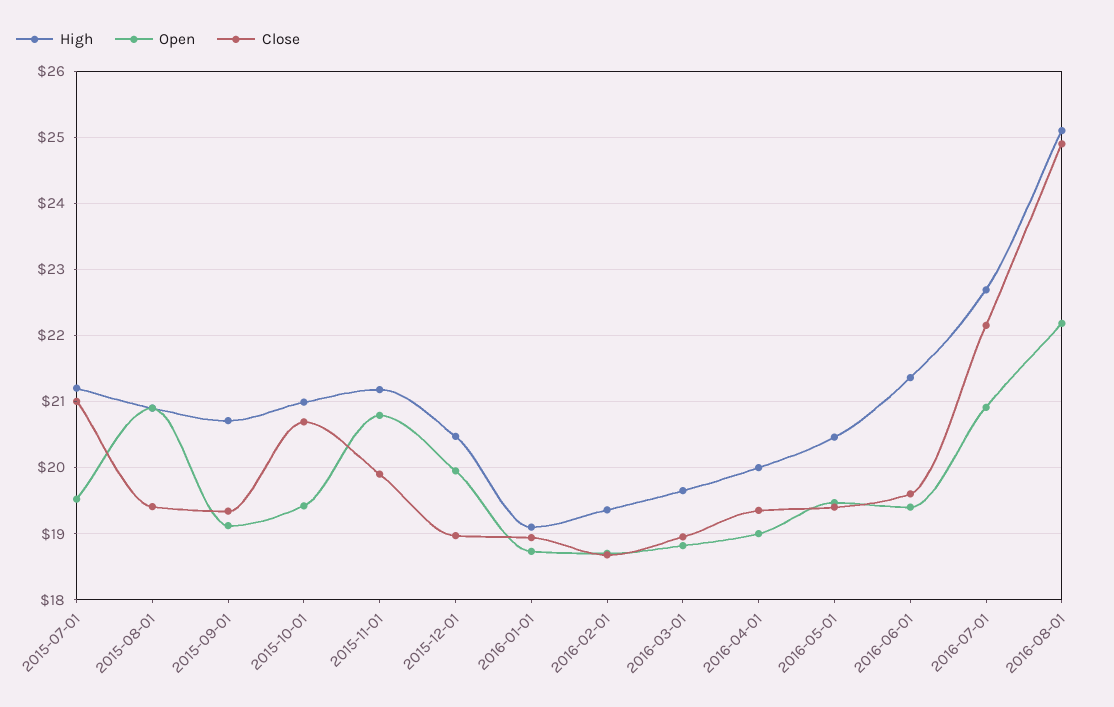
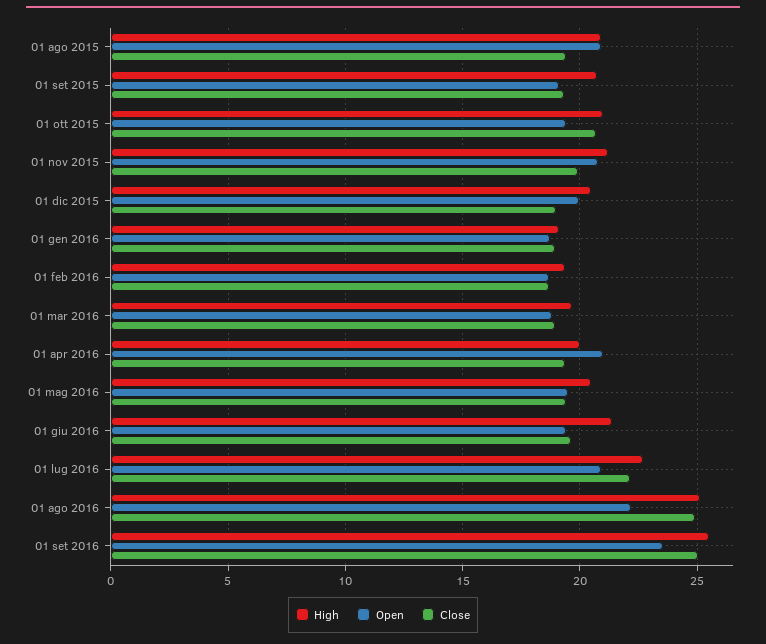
High, 2015-07-01: 21.2 -> none
Open, 2015-07-01: 19.5 -> none
Close, 2015-07-01: 21 -> none
Open, 2016-04-01: 19 -> 21
High, 01 set 2016: none -> 25.5
Open, 01 set 2016: none -> 23.5
Close, 01 set 2016: none -> 25

